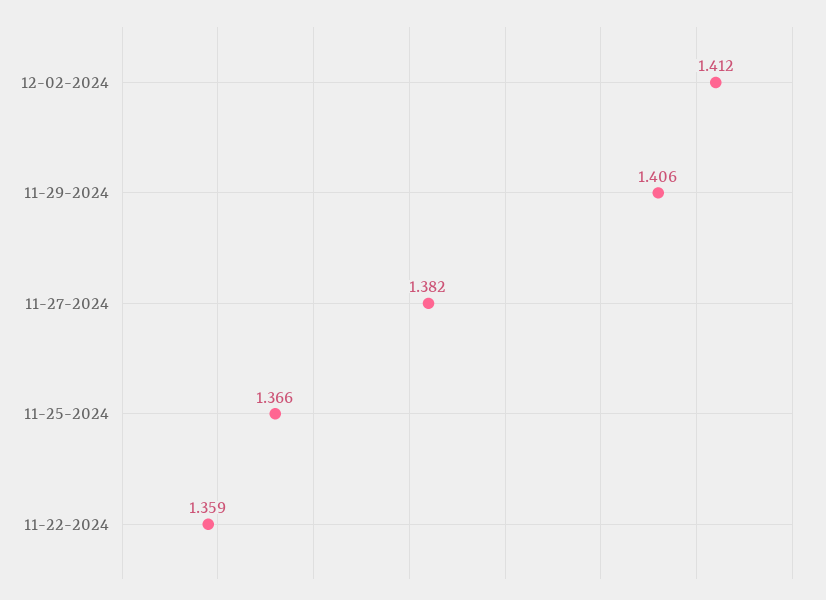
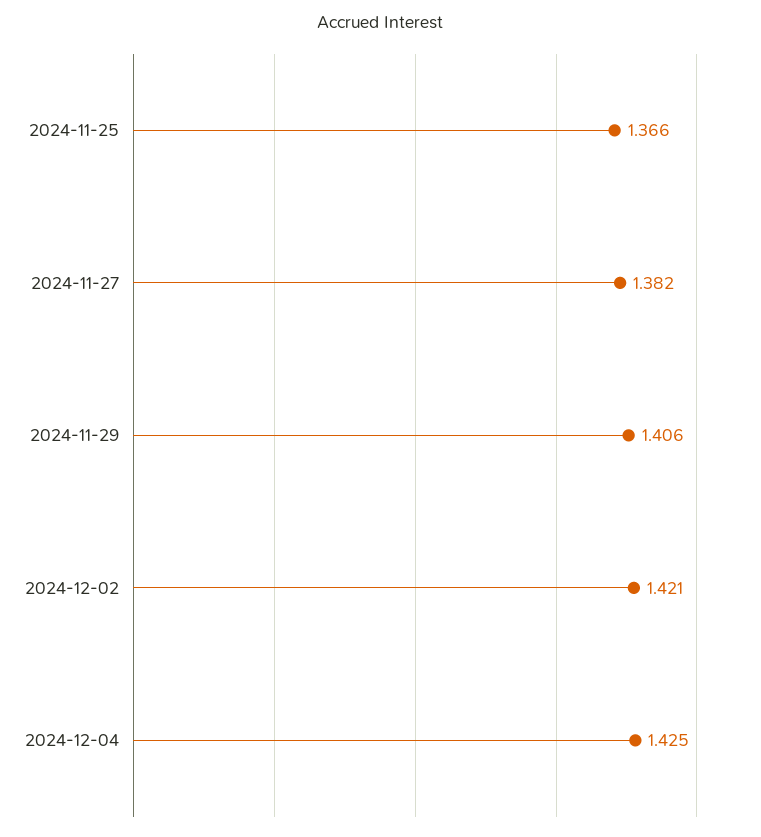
12-02-2024: 1.412 -> 1.421
11-22-2024: 1.359 -> none
2024-12-04: none -> 1.425

